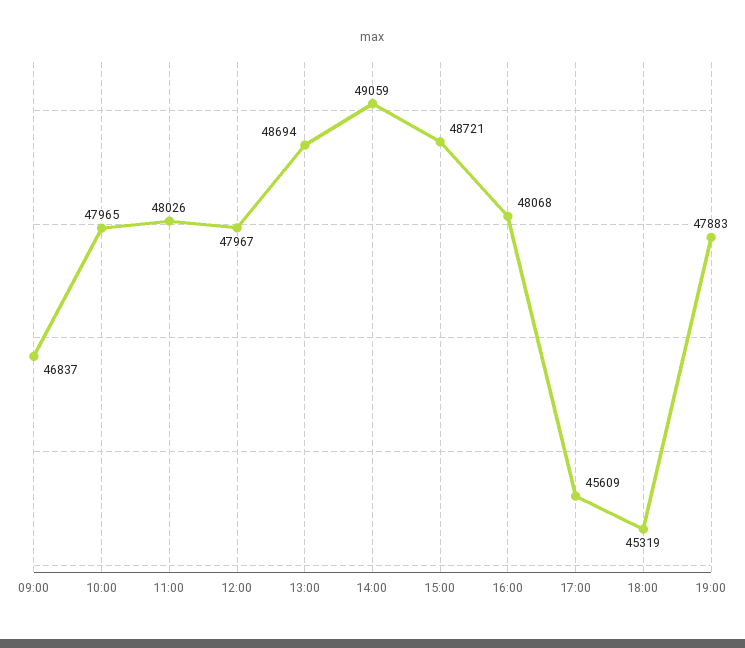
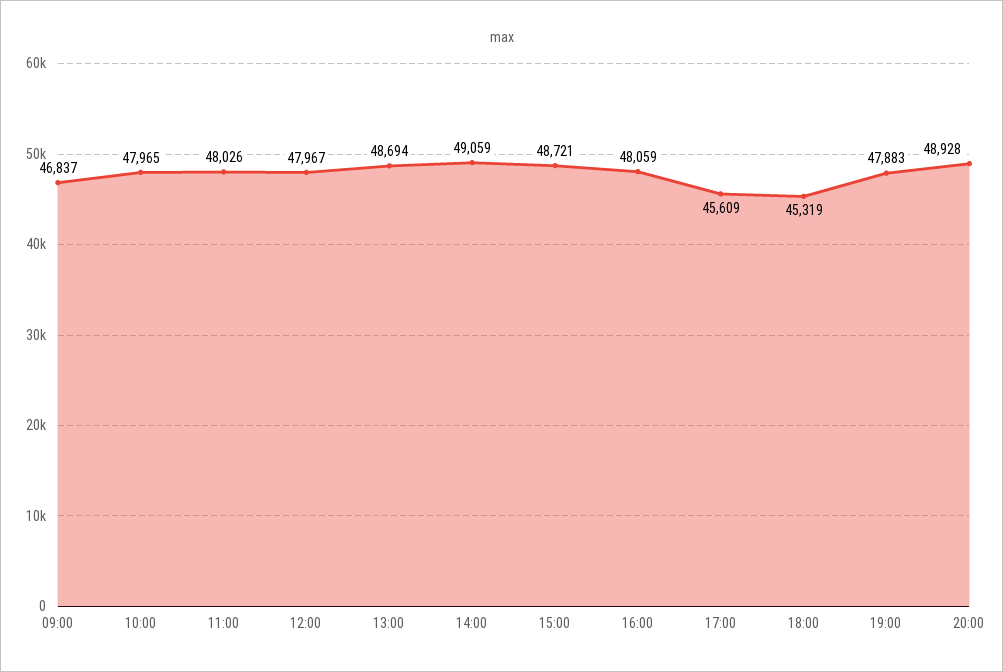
16:00: 48068 -> 48059
20:00: none -> 48928

